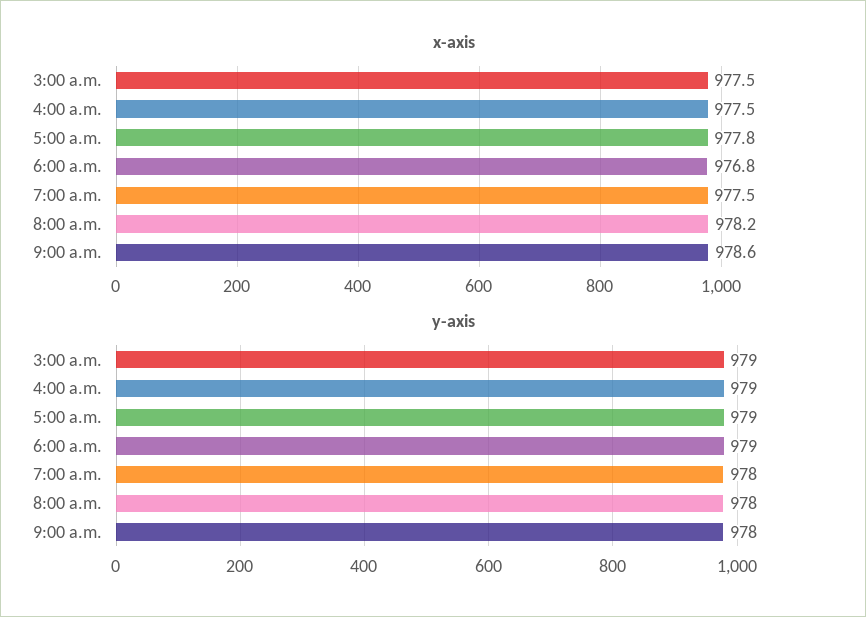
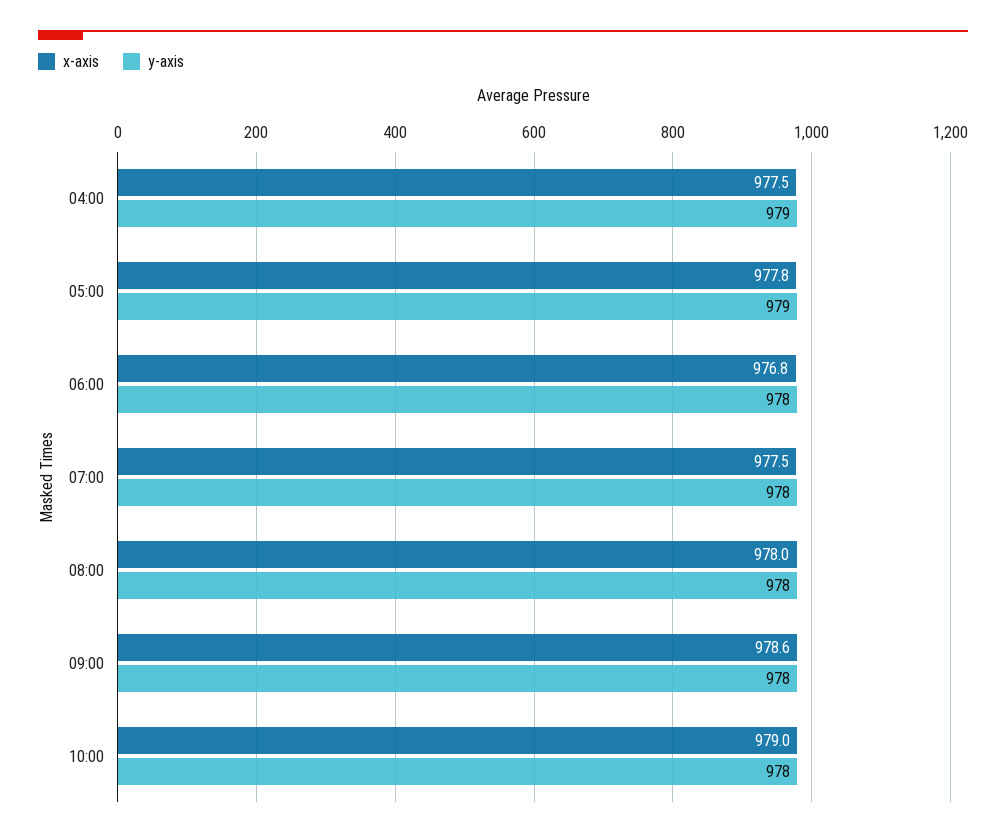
x-axis, 3:00 a.m.: 977.5 -> none
x-axis, 8:00 a.m.: 978.2 -> 978
y-axis, 3:00 a.m.: 979 -> none
y-axis, 6:00 a.m.: 979 -> 978
x-axis, 10:00: none -> 979
y-axis, 10:00: none -> 978

